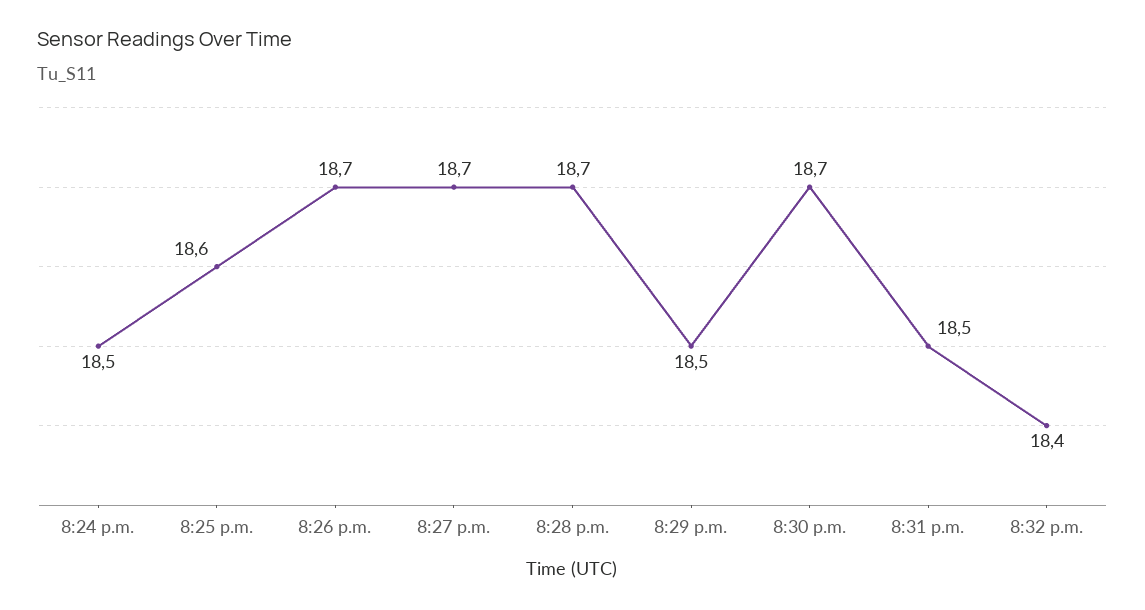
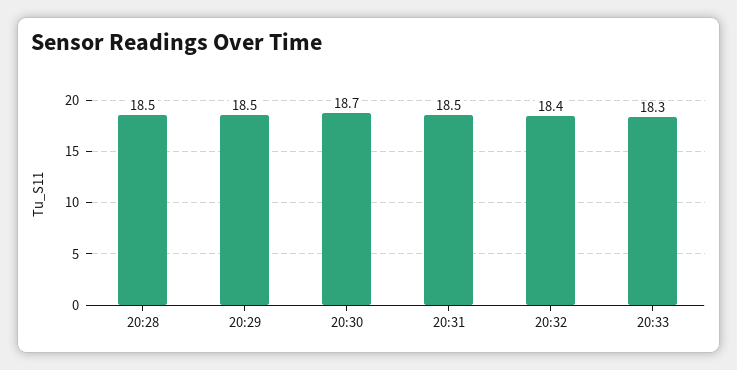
8:24 p.m.: 18.5 -> none
8:25 p.m.: 18.6 -> none
8:26 p.m.: 18.7 -> none
8:27 p.m.: 18.7 -> none
8:28 p.m.: 18.7 -> 18.5
20:33: none -> 18.3

